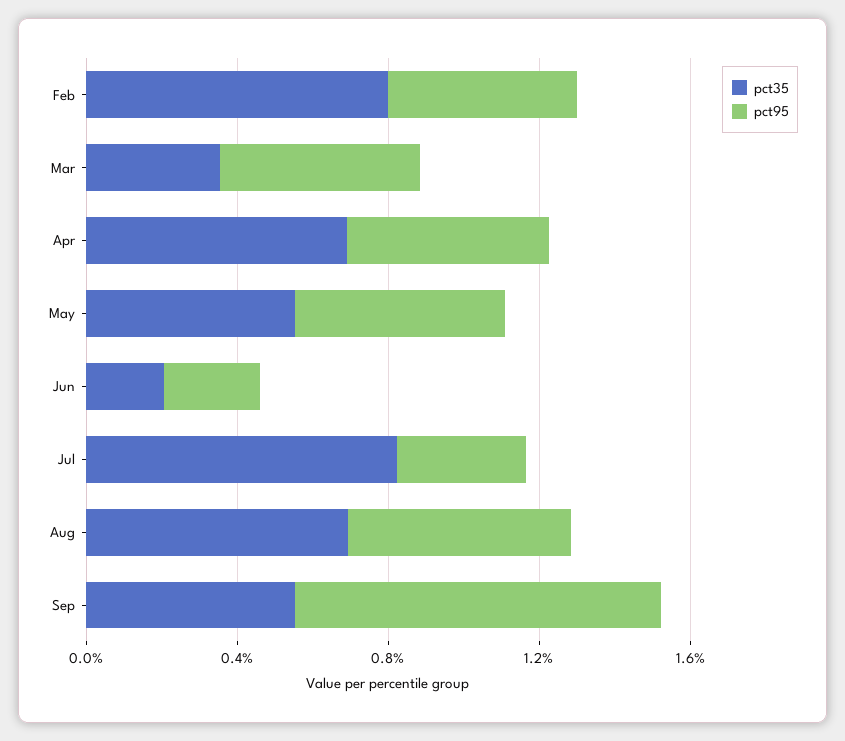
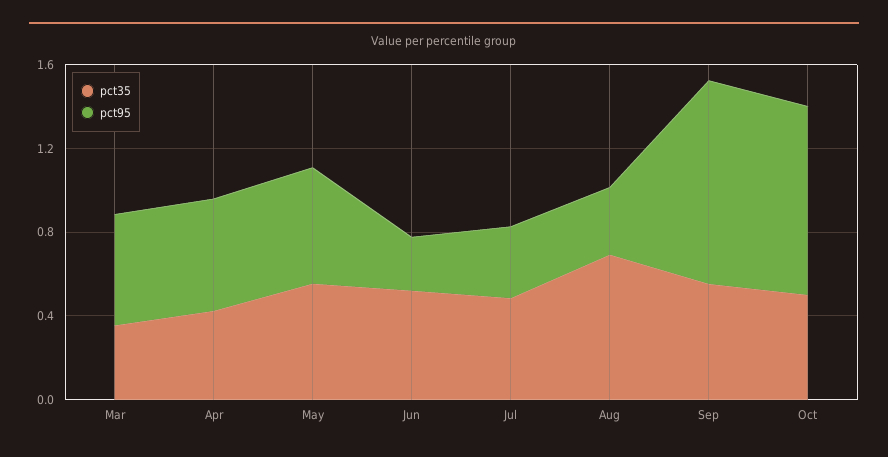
pct35, Feb: 0.8 -> none
pct95, Feb: 0.5 -> none
pct35, Apr: 0.7 -> 0.4
pct35, Jun: 0.2 -> 0.5
pct35, Jul: 0.8 -> 0.5
pct95, Aug: 0.6 -> 0.3
pct35, Oct: none -> 0.5
pct95, Oct: none -> 0.9

